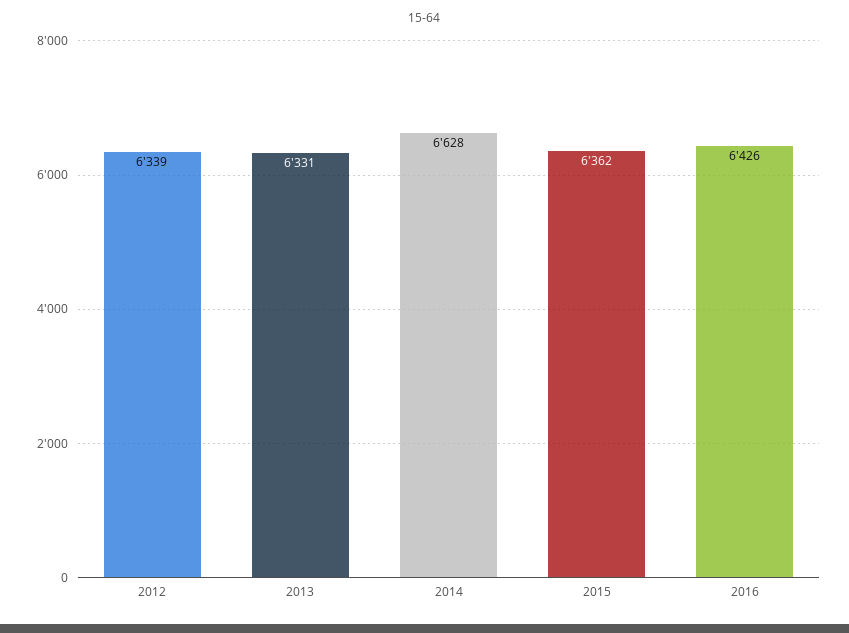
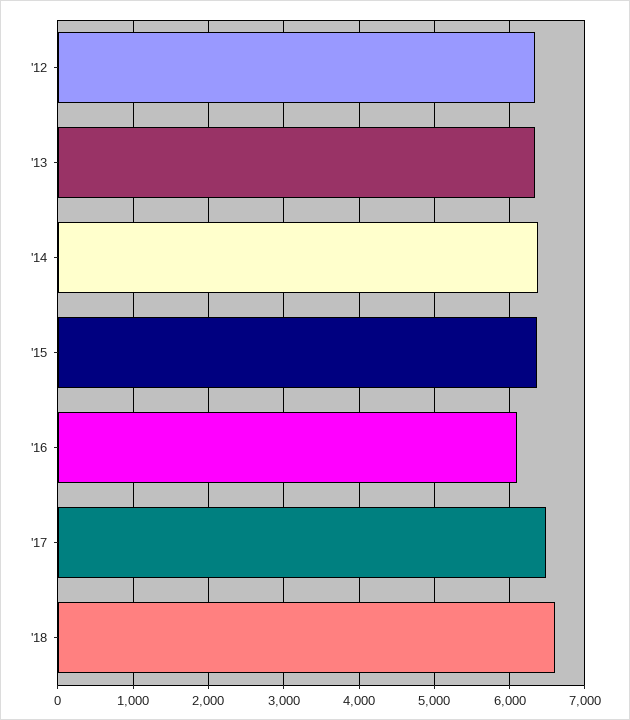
2014: 6628 -> 6400
2016: 6426 -> 6100
'17: none -> 6500
'18: none -> 6600

